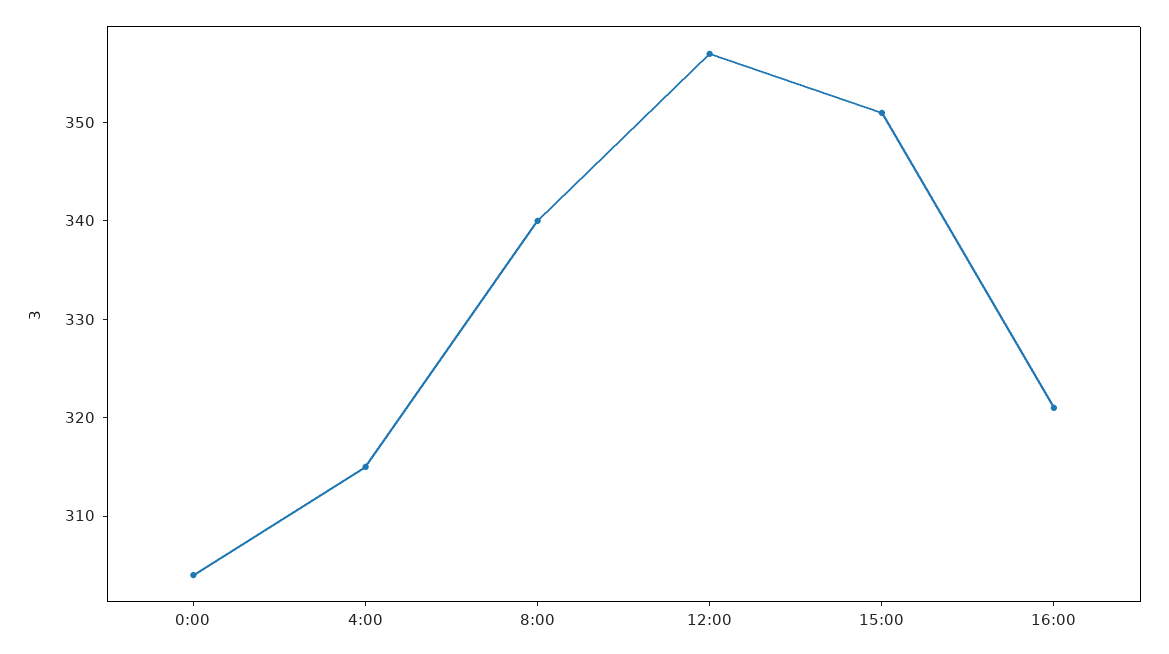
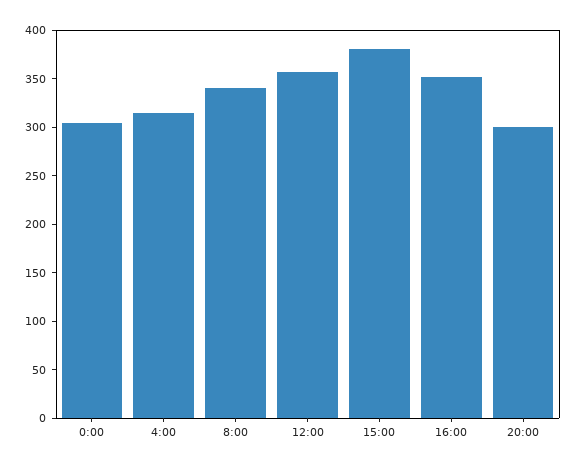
15:00: 351 -> 380
16:00: 321 -> 350
20:00: none -> 300

